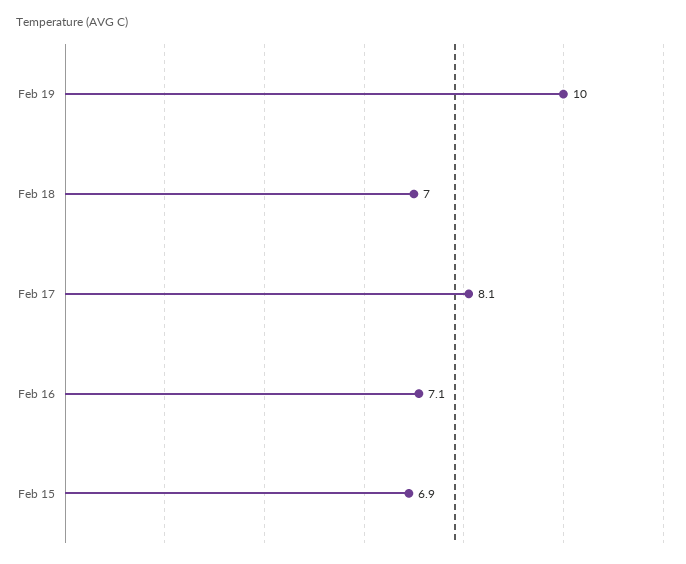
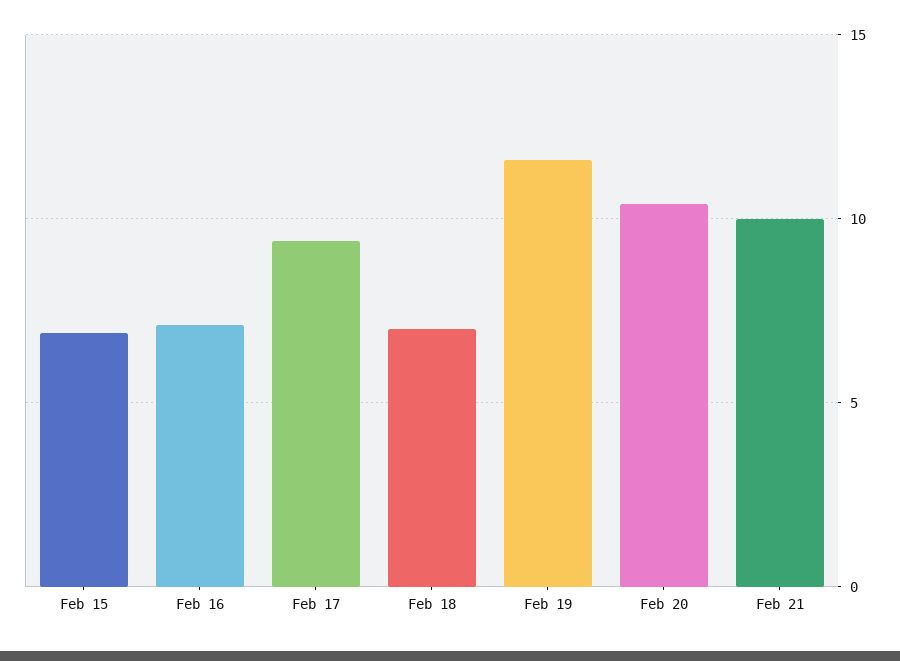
Feb 19: 10 -> 11.5
Feb 17: 8.1 -> 9.5
Feb 20: none -> 10.5
Feb 21: none -> 10

